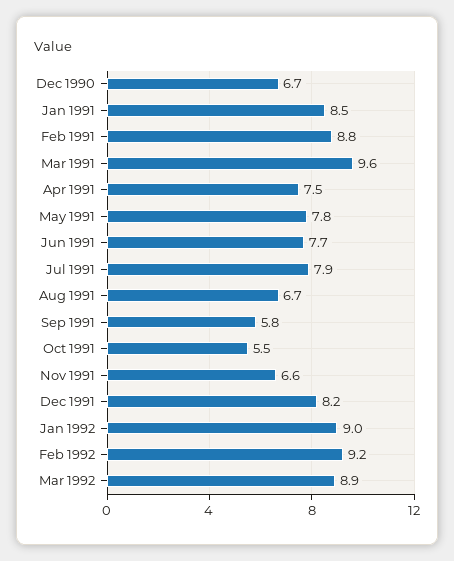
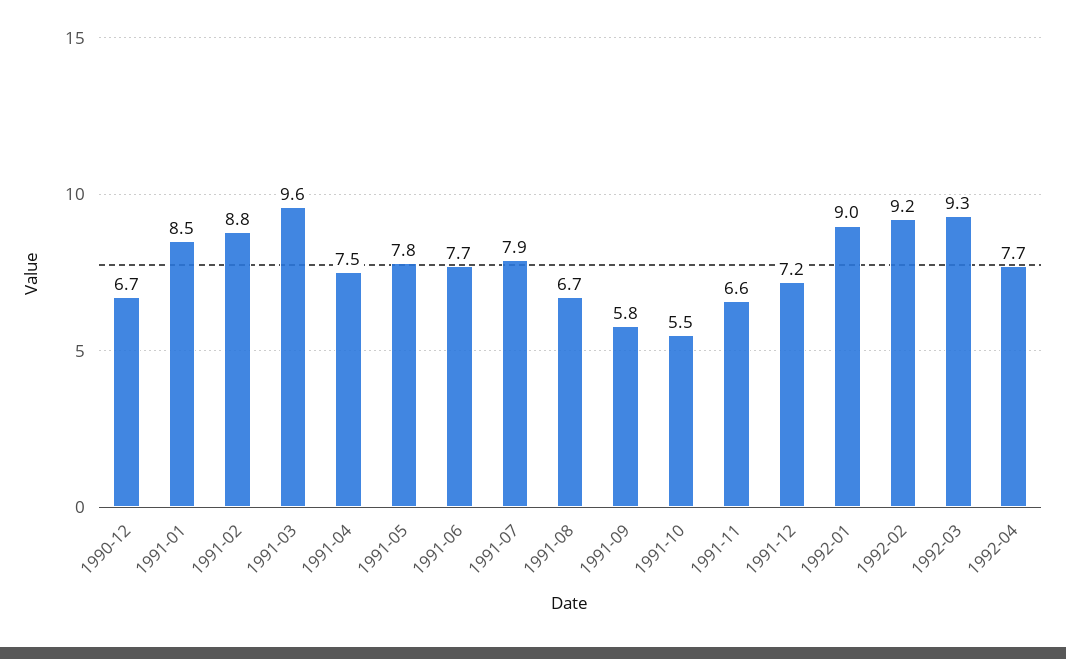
Dec 1991: 8.2 -> 7.2
Mar 1992: 8.9 -> 9.3
1992-04: none -> 7.7

